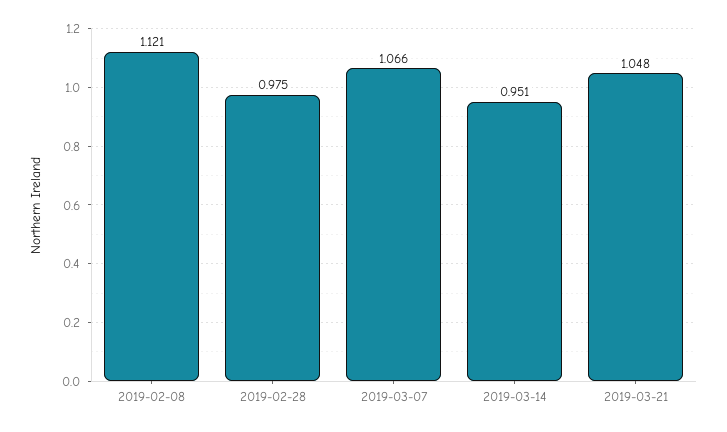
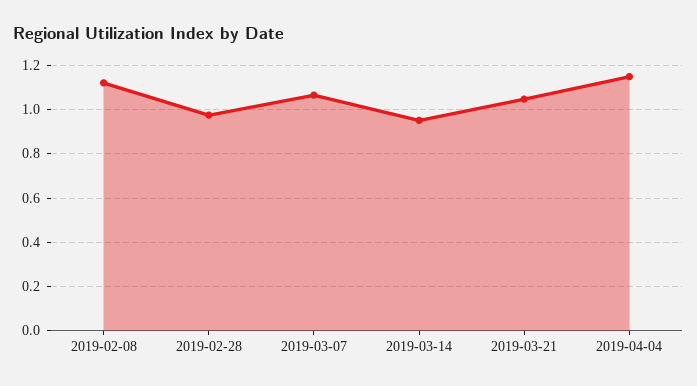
2019-04-04: none -> 1.15

